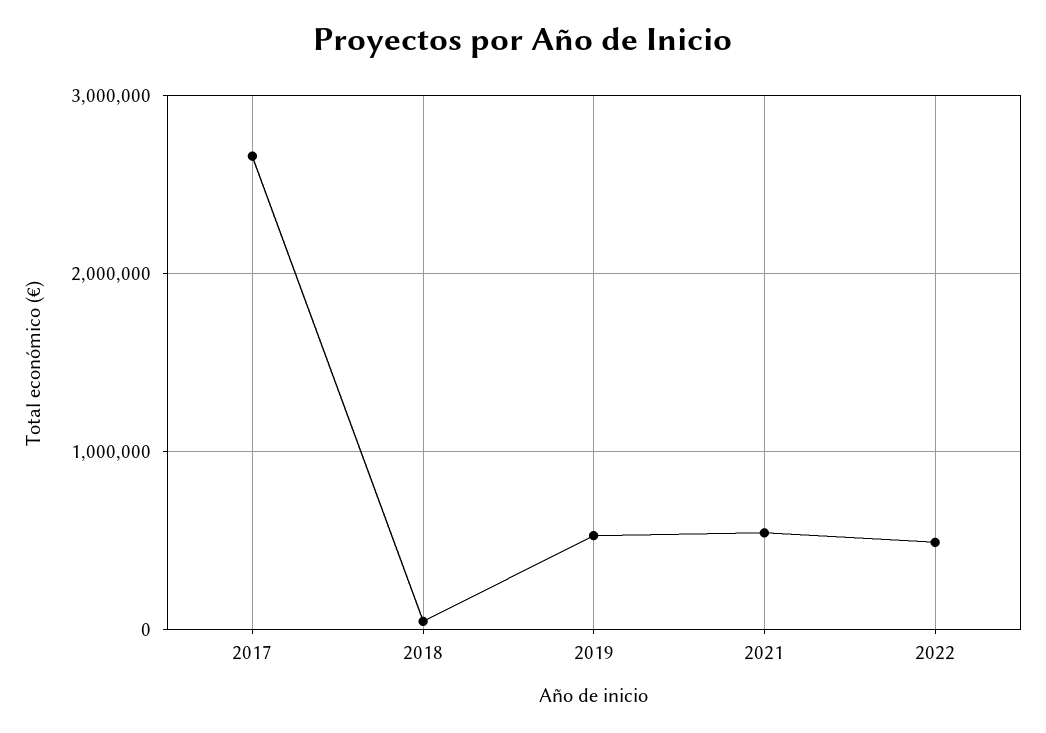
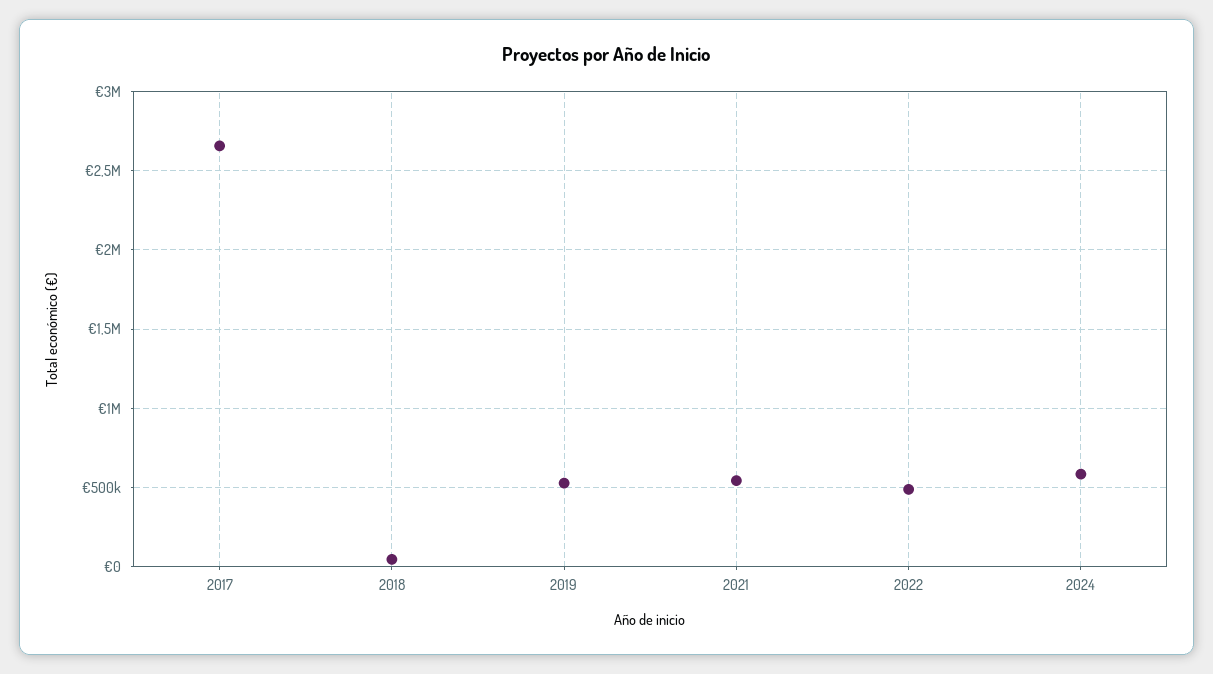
2024: none -> 600000

